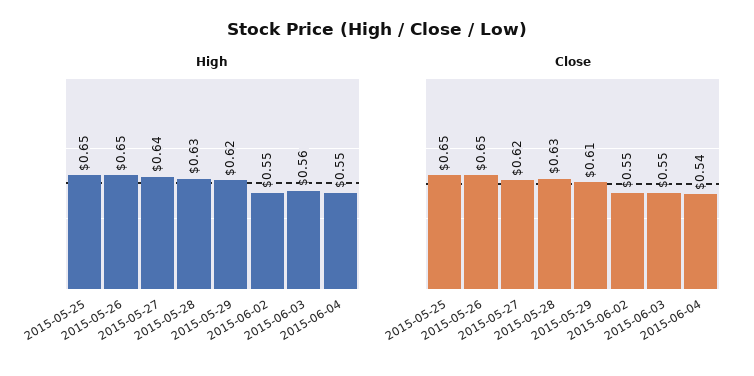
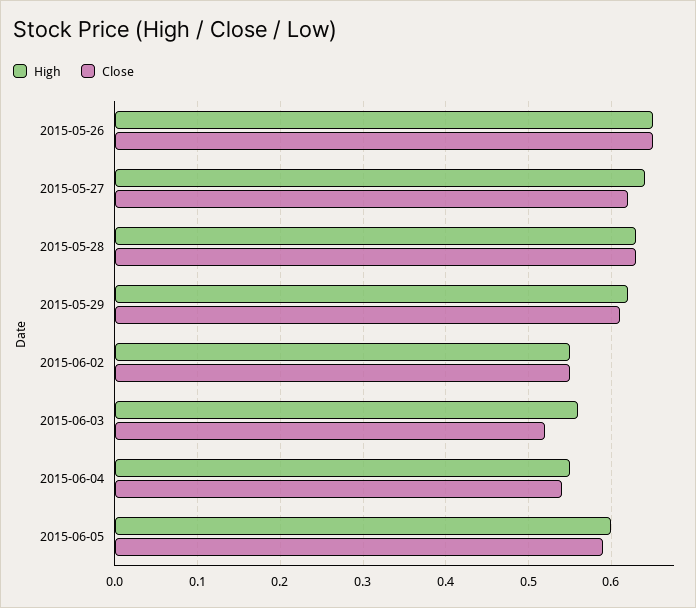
High, 2015-05-25: 0.65 -> none
Close, 2015-05-25: 0.65 -> none
Close, 2015-06-03: 0.55 -> 0.52
High, 2015-06-05: none -> 0.6
Close, 2015-06-05: none -> 0.59

